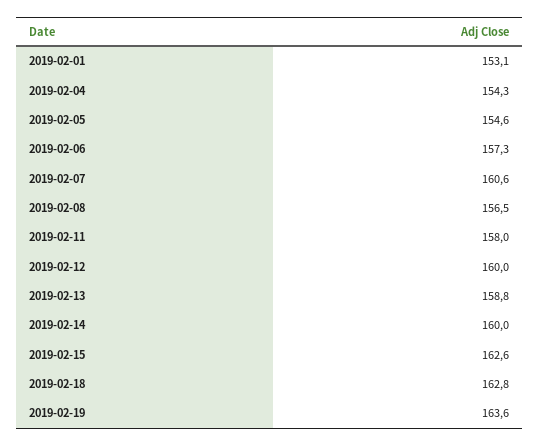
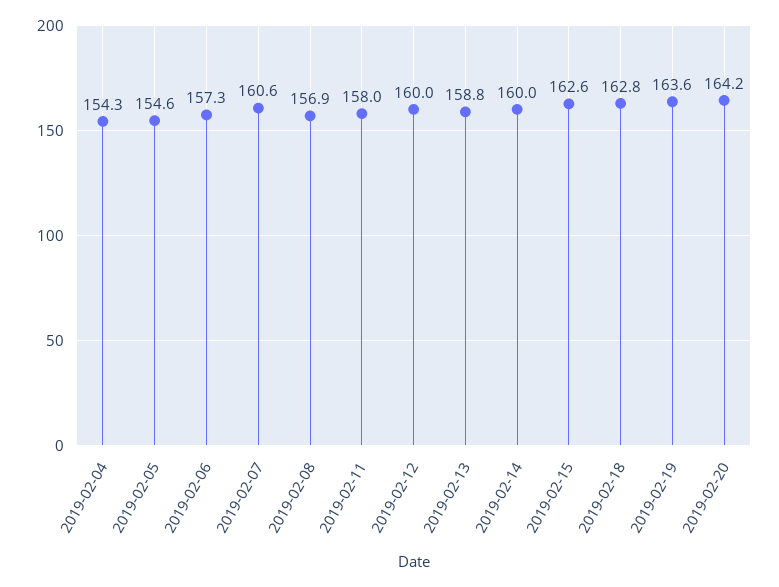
2019-02-01: 153.1 -> none
2019-02-08: 156.5 -> 156.9
2019-02-20: none -> 164.2

